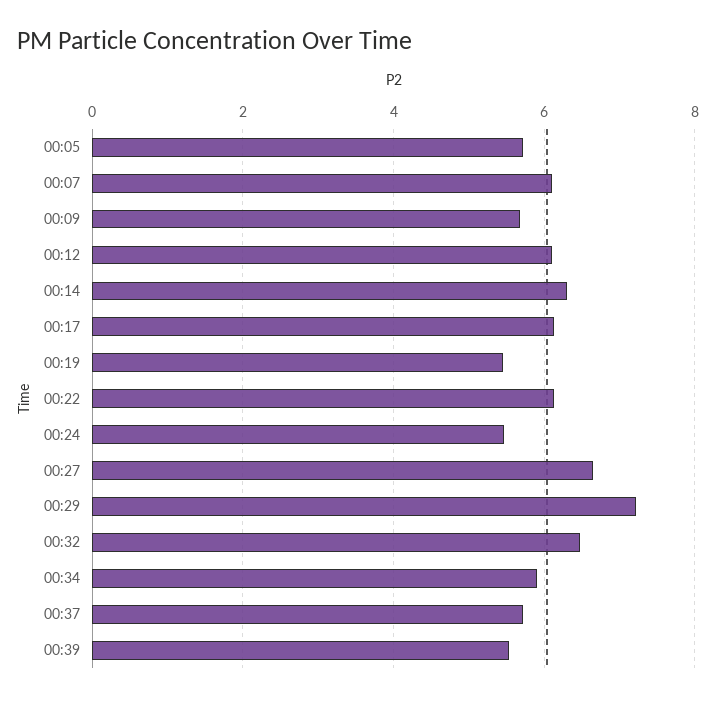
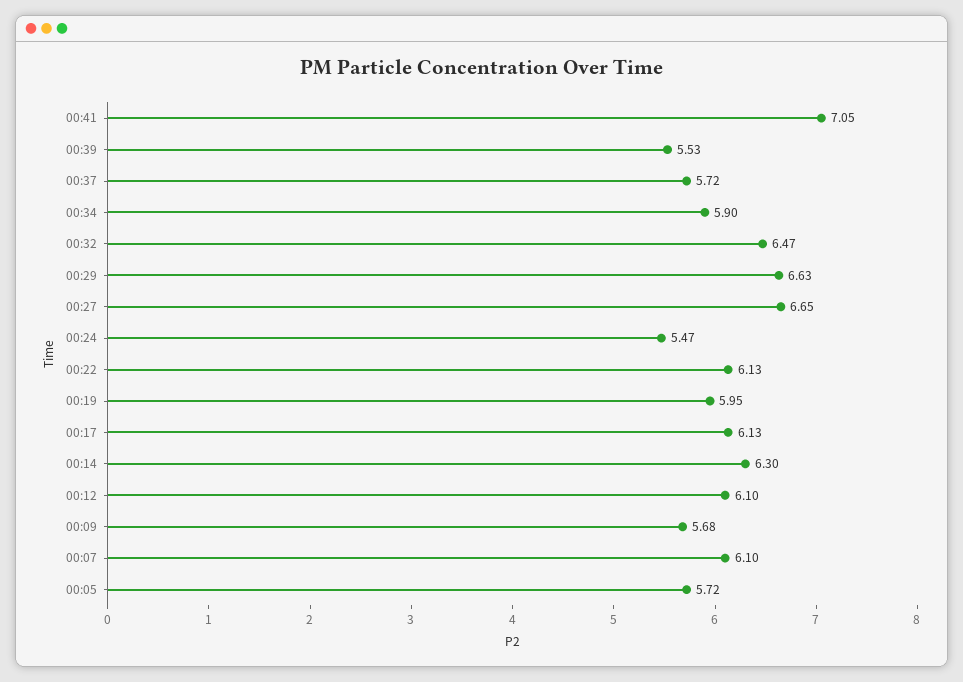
00:19: 5.4 -> 5.95
00:29: 7.2 -> 6.63
00:41: none -> 7.05

